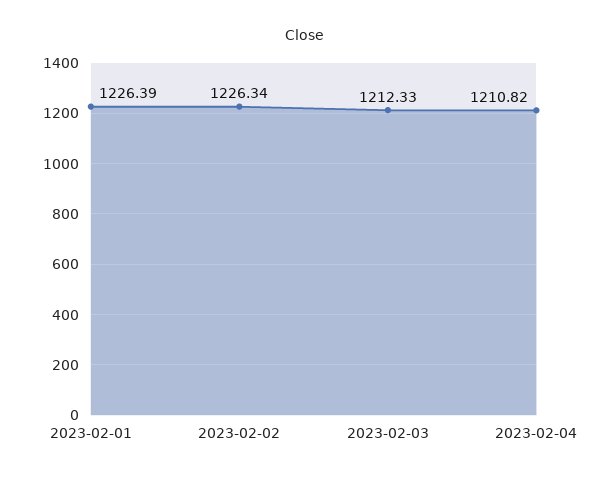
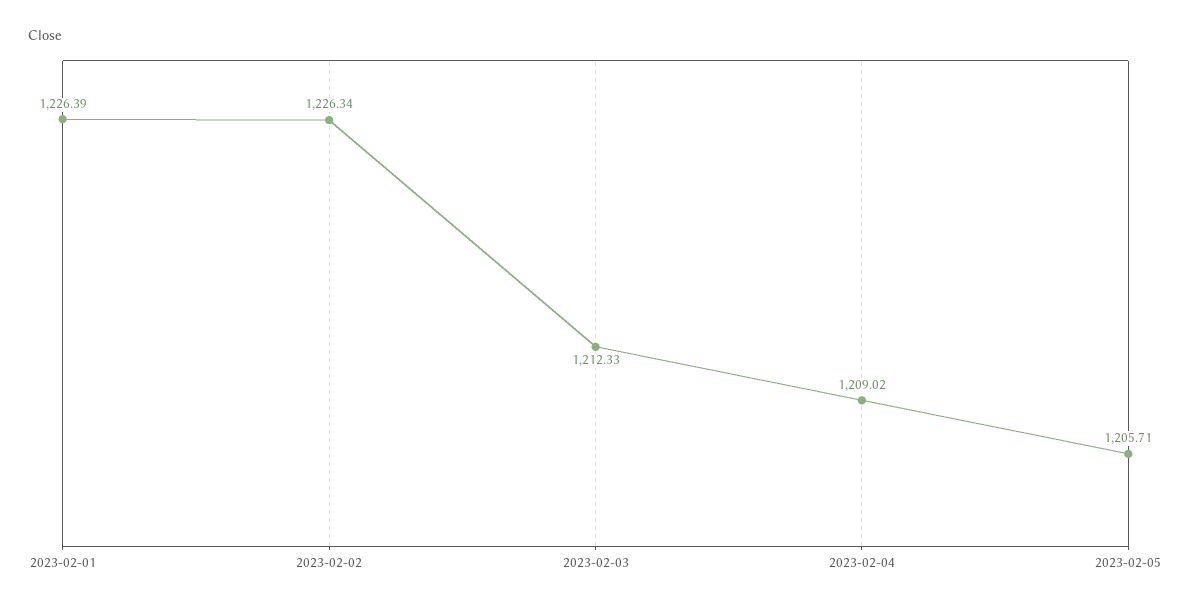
2023-02-04: 1210.82 -> 1209.02
2023-02-05: none -> 1205.71

